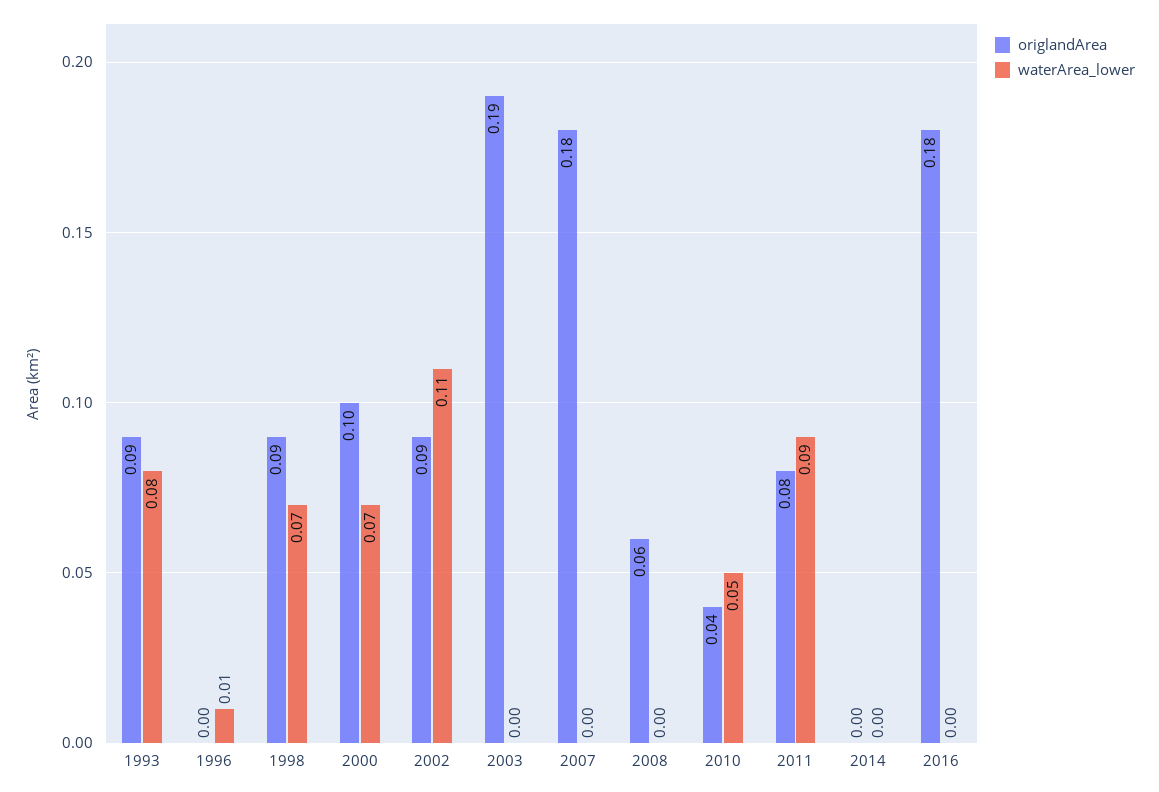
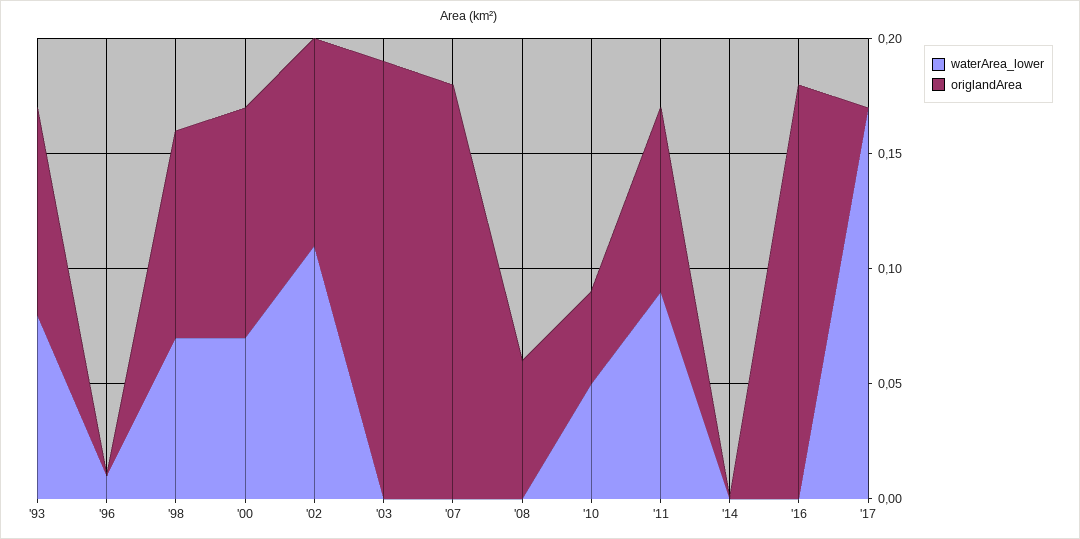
waterArea_lower, '17: none -> 0.17
origlandArea, '17: none -> 0

